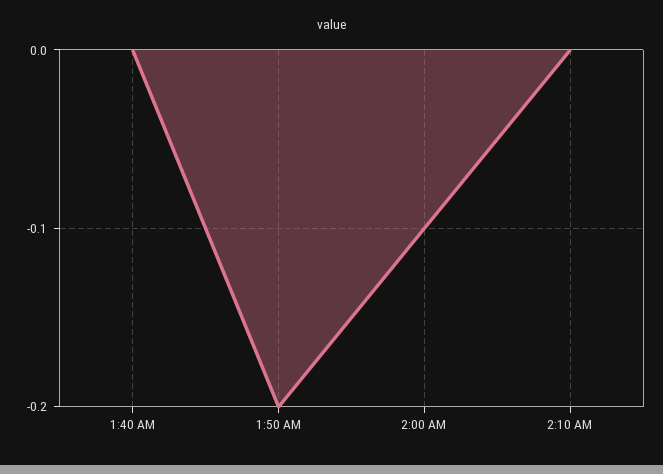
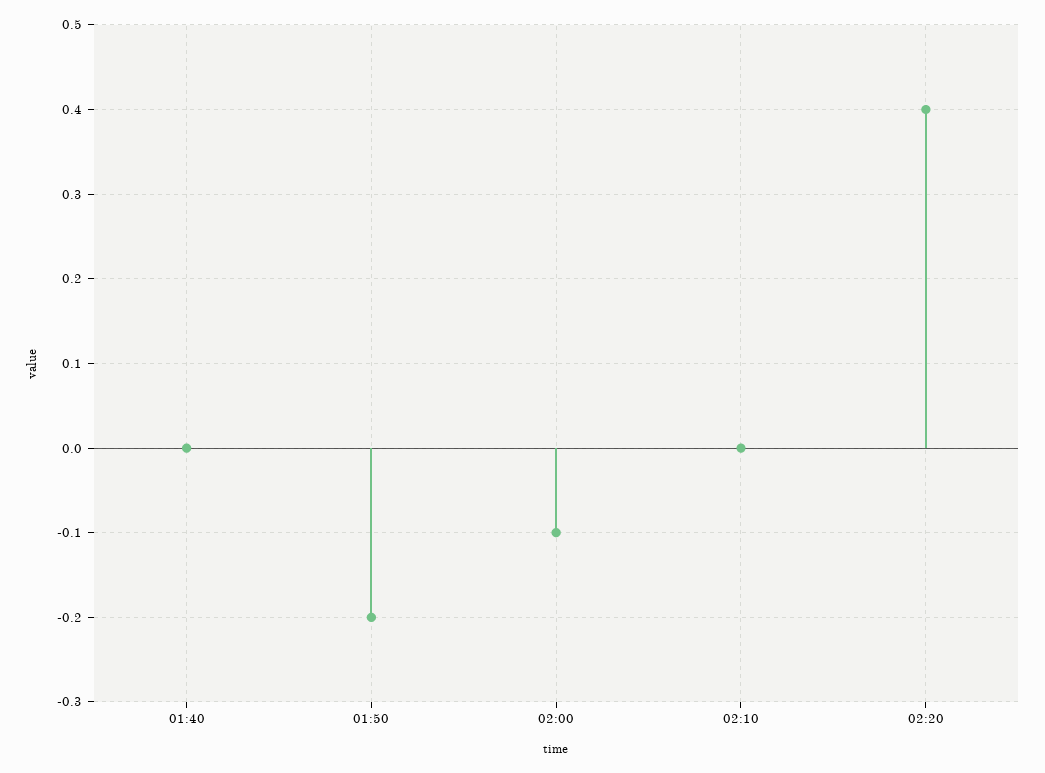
02:20: none -> 0.4

